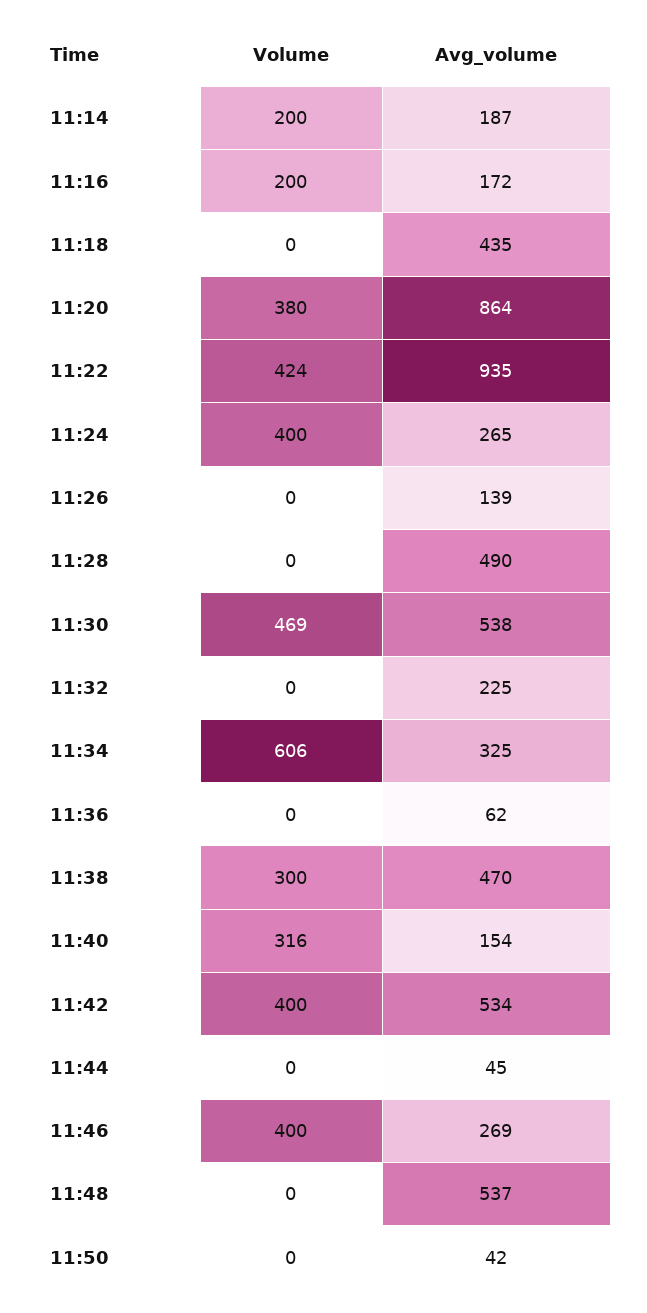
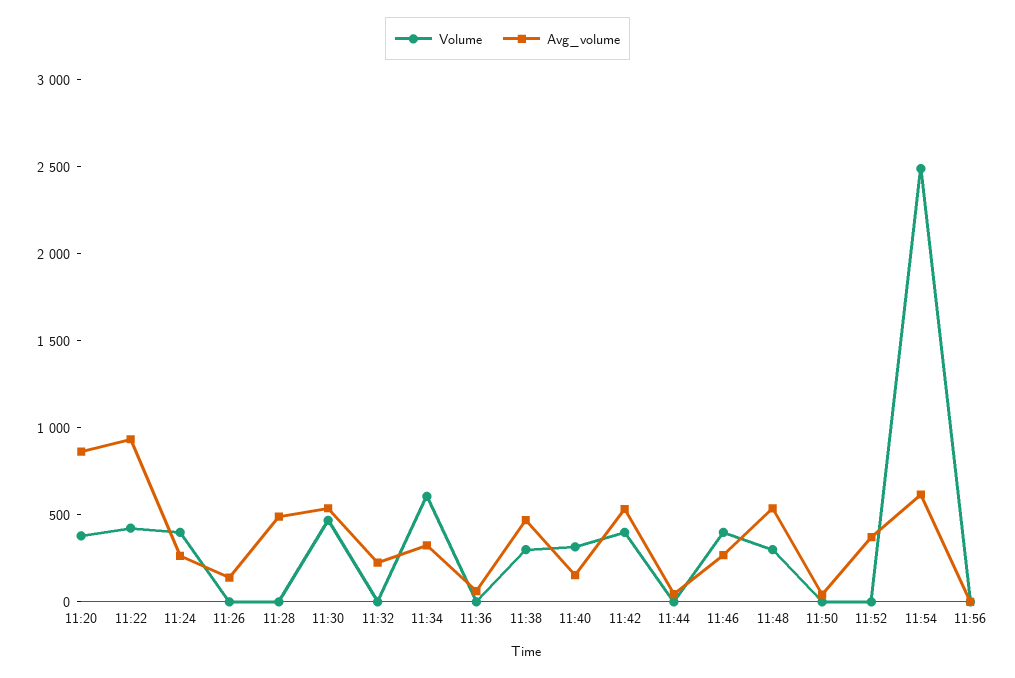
Volume, 11:14: 200 -> none
Avg_volume, 11:14: 187 -> none
Volume, 11:16: 200 -> none
Avg_volume, 11:16: 172 -> none
Volume, 11:18: 0 -> none
Avg_volume, 11:18: 435 -> none
Volume, 11:48: 0 -> 300
Volume, 11:52: none -> 0
Avg_volume, 11:52: none -> 400
Volume, 11:54: none -> 2500
Avg_volume, 11:54: none -> 600
Volume, 11:56: none -> 0
Avg_volume, 11:56: none -> 0

